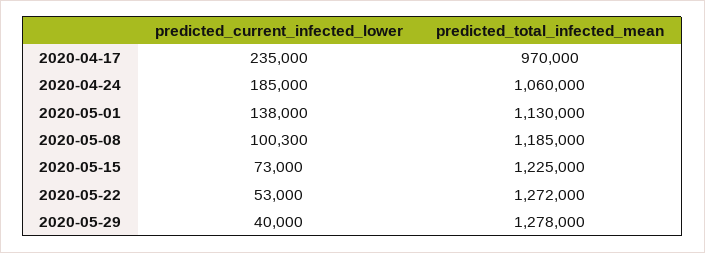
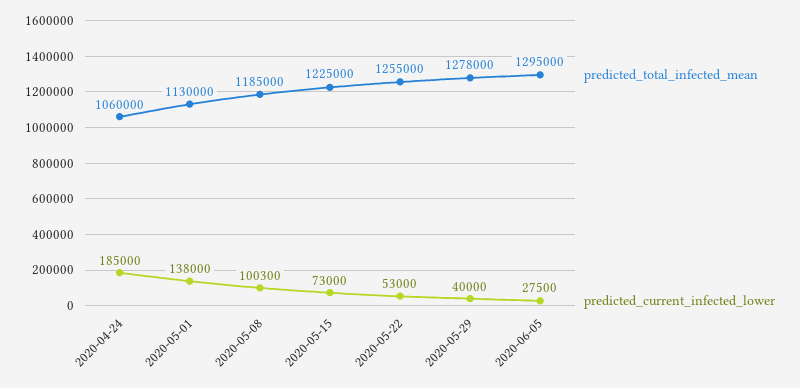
predicted_current_infected_lower, 2020-04-17: 235000 -> none
predicted_total_infected_mean, 2020-04-17: 970000 -> none
predicted_total_infected_mean, 2020-05-22: 1272000 -> 1255000
predicted_total_infected_mean, 2020-06-05: none -> 1295000
predicted_current_infected_lower, 2020-06-05: none -> 27500

